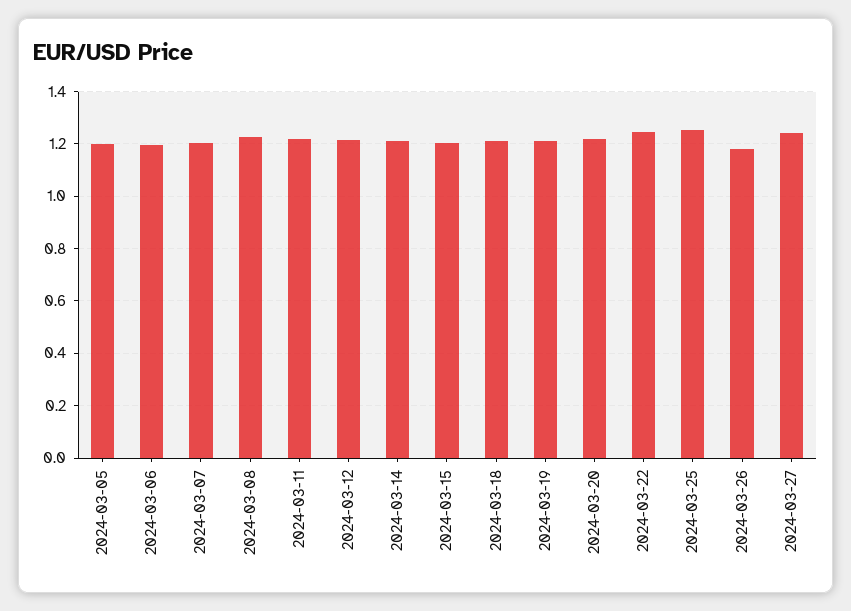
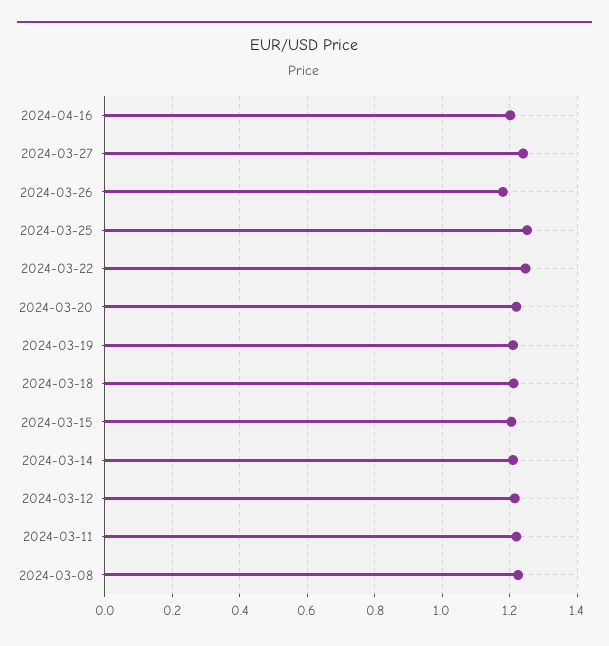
2024-03-05: 1.2 -> none
2024-03-06: 1.2 -> none
2024-03-07: 1.2 -> none
2024-04-16: none -> 1.2

